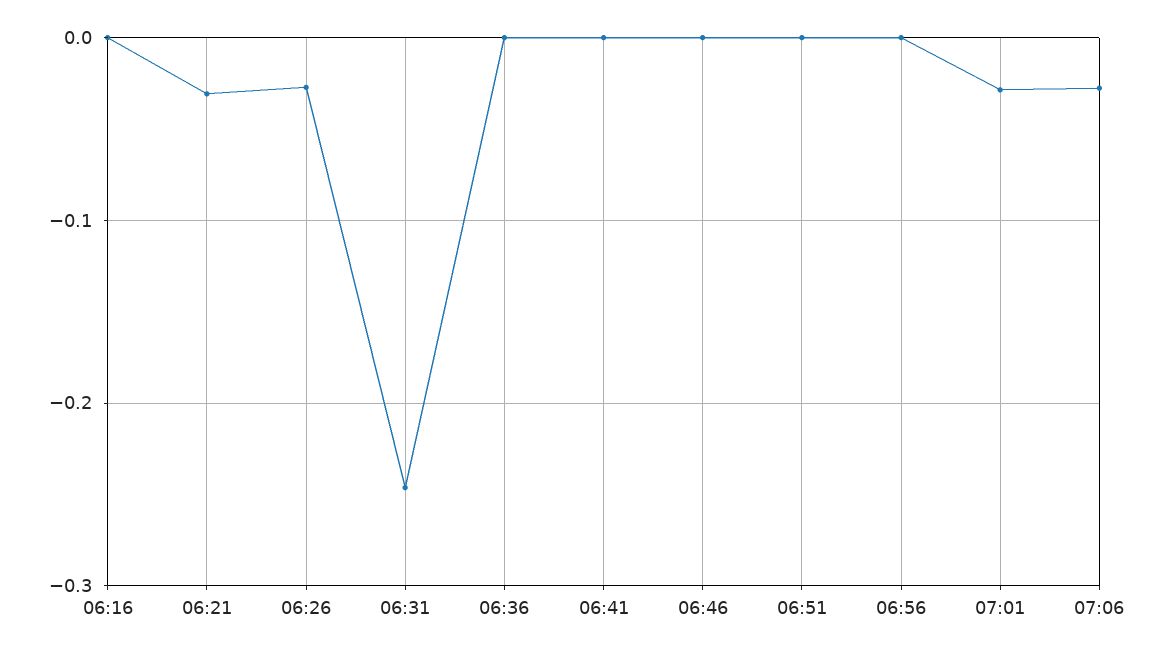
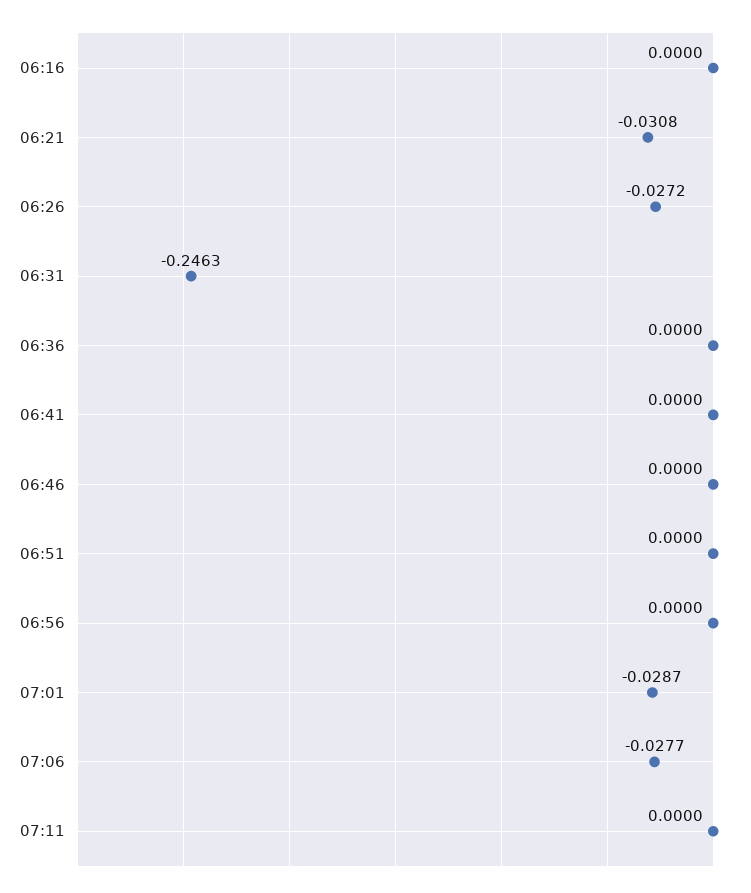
07:11: none -> 0

